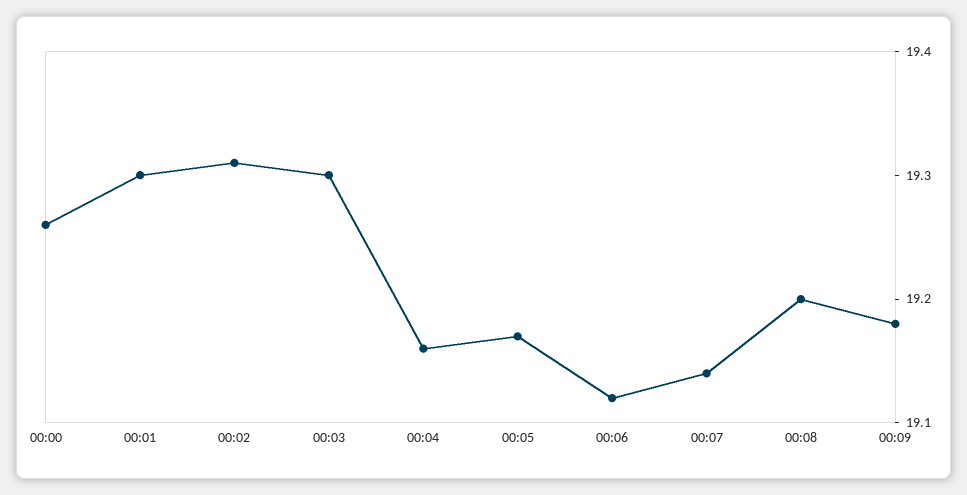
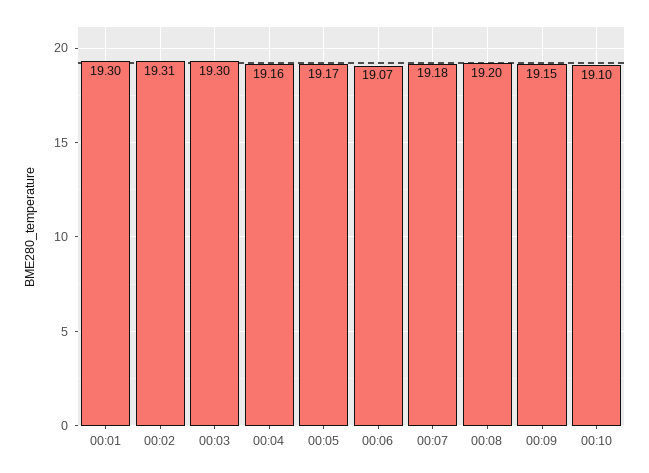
00:00: 19.26 -> none
00:06: 19.12 -> 19.07
00:07: 19.14 -> 19.18
00:09: 19.18 -> 19.15
00:10: none -> 19.1

